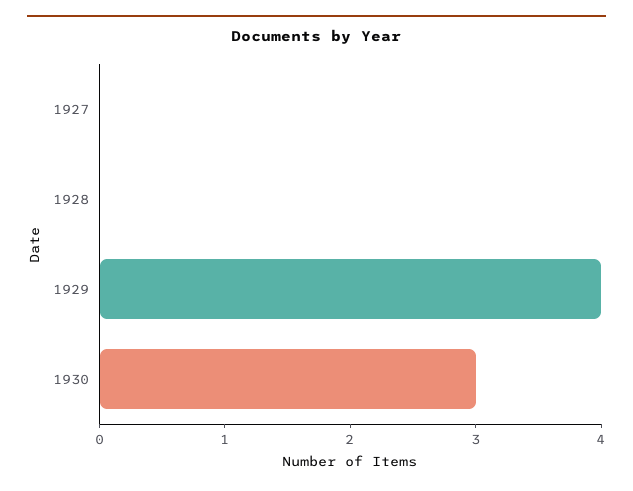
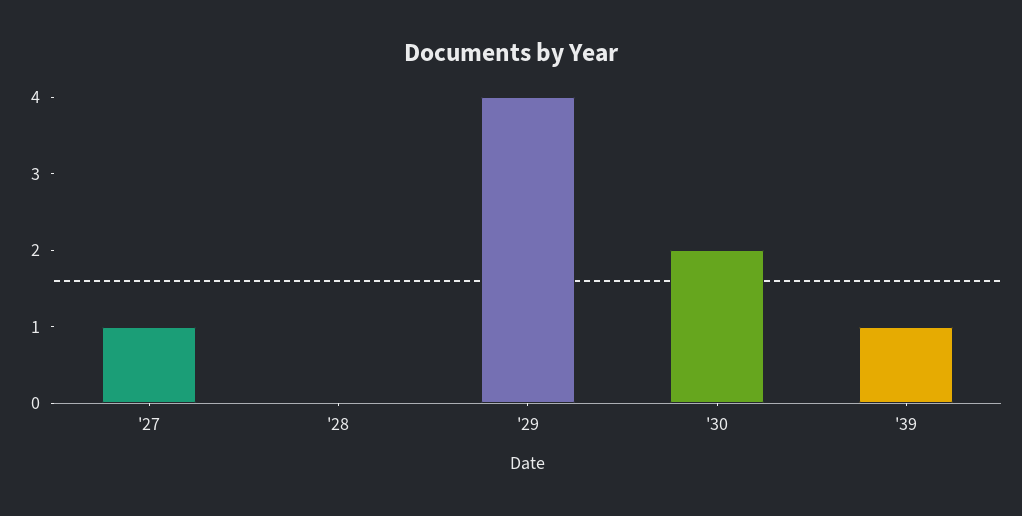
1927: 0 -> 1
1930: 3 -> 2
'39: none -> 1

